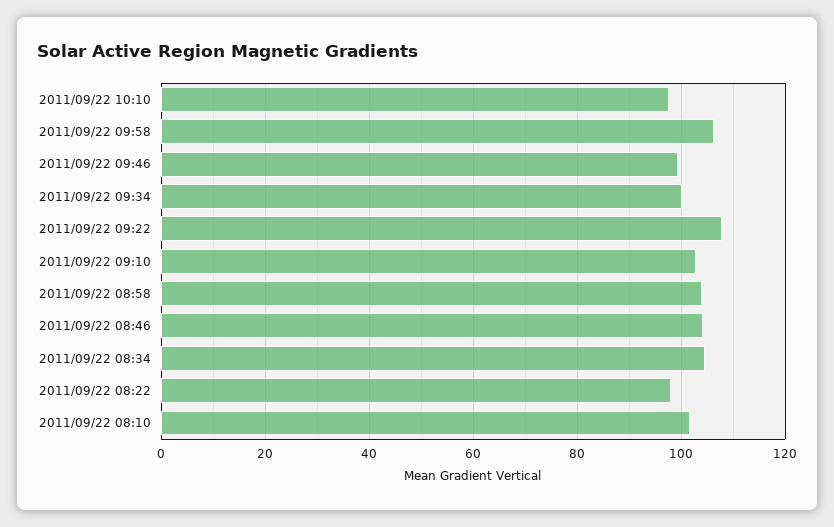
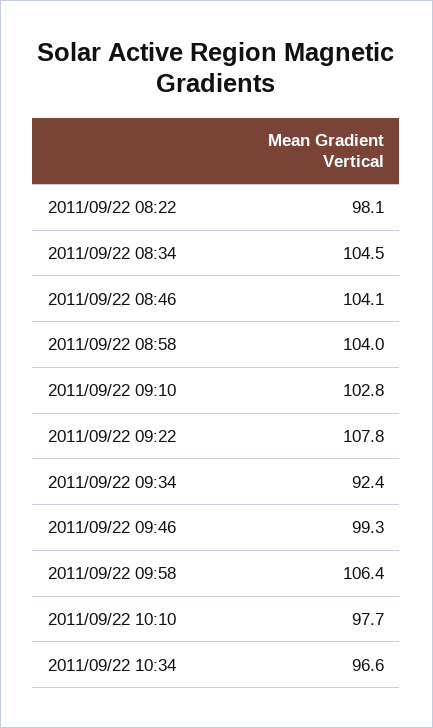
2011/09/22 09:34: 100 -> 92.4
2011/09/22 08:10: 102 -> none
2011/09/22 10:34: none -> 96.6

